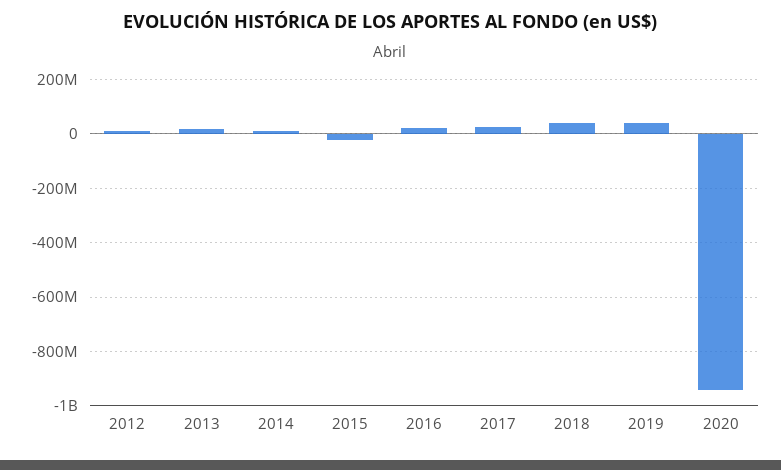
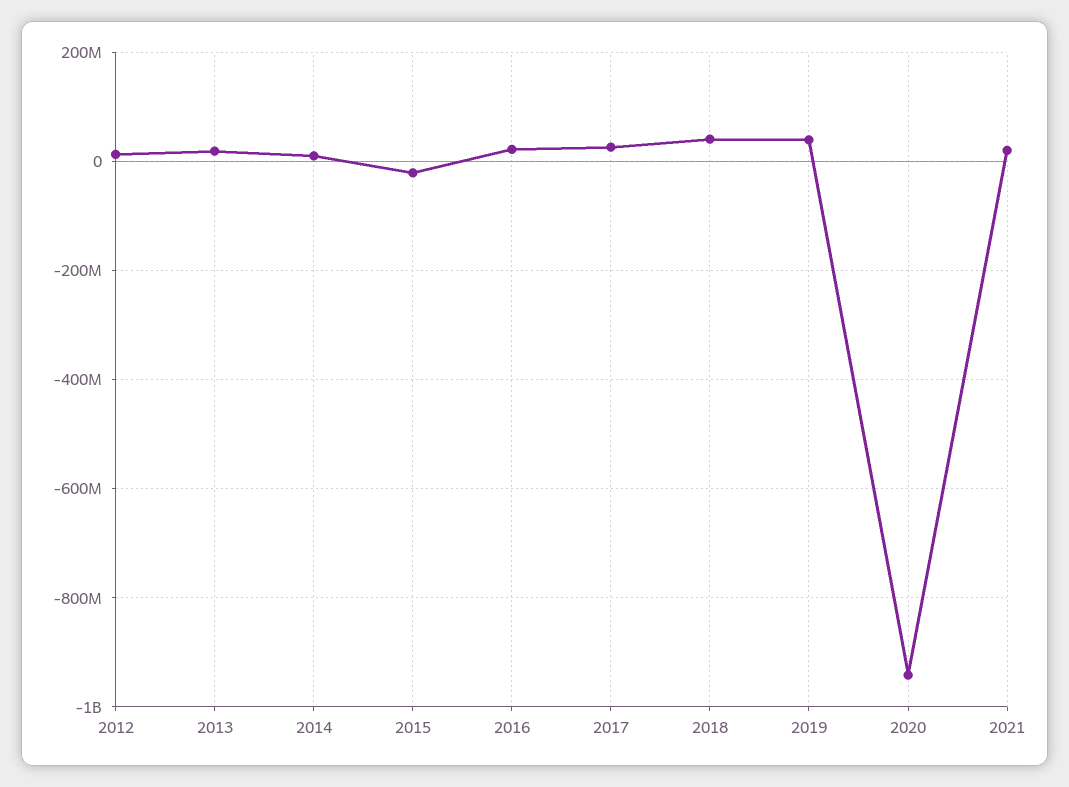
2021: none -> 20000000

